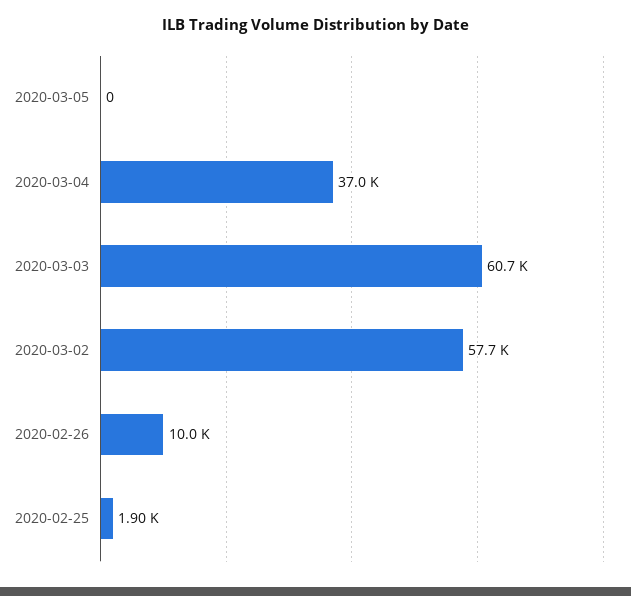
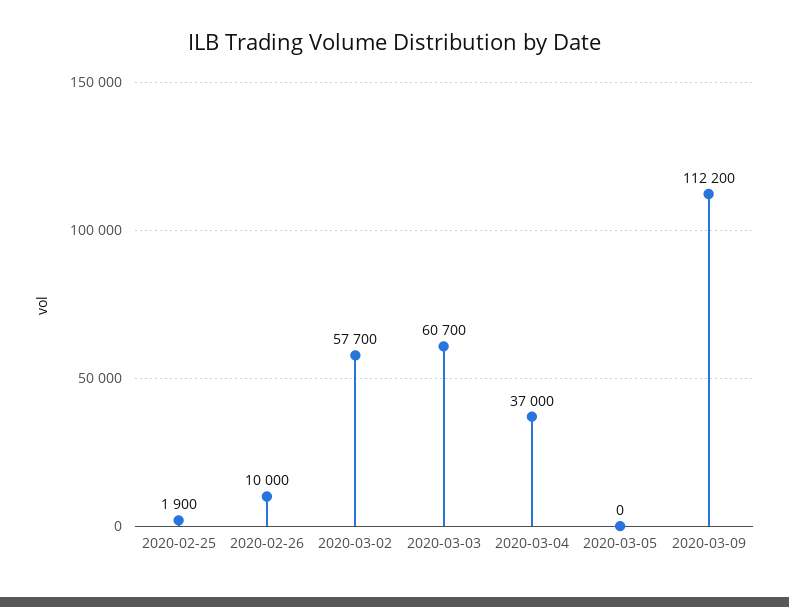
2020-03-09: none -> 112200

